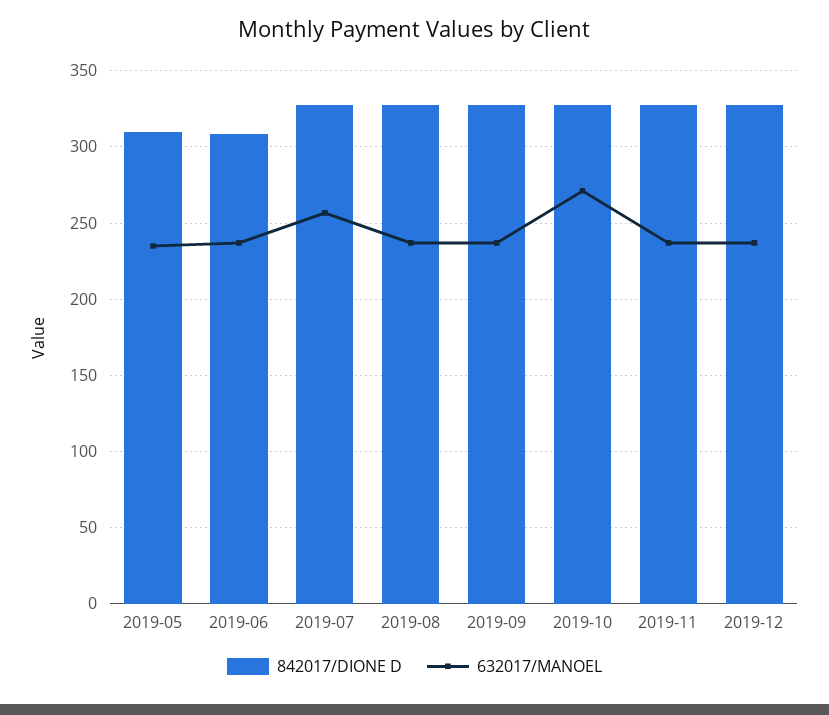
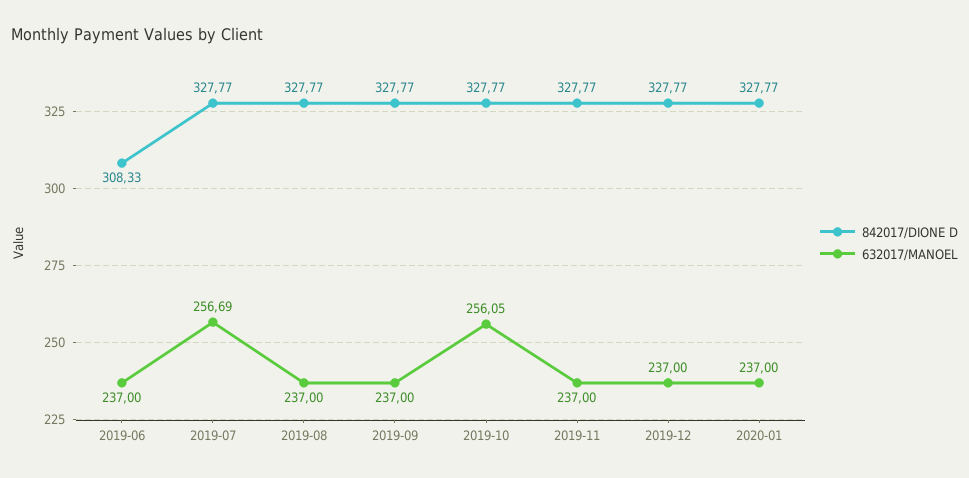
842017/DIONE D, 2019-05: 310 -> none
632017/MANOEL, 2019-05: 235 -> none
632017/MANOEL, 2019-10: 270 -> 256.05
842017/DIONE D, 2020-01: none -> 327.77
632017/MANOEL, 2020-01: none -> 237

